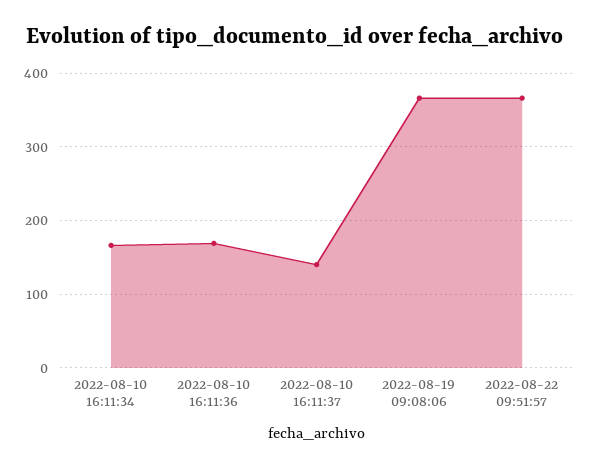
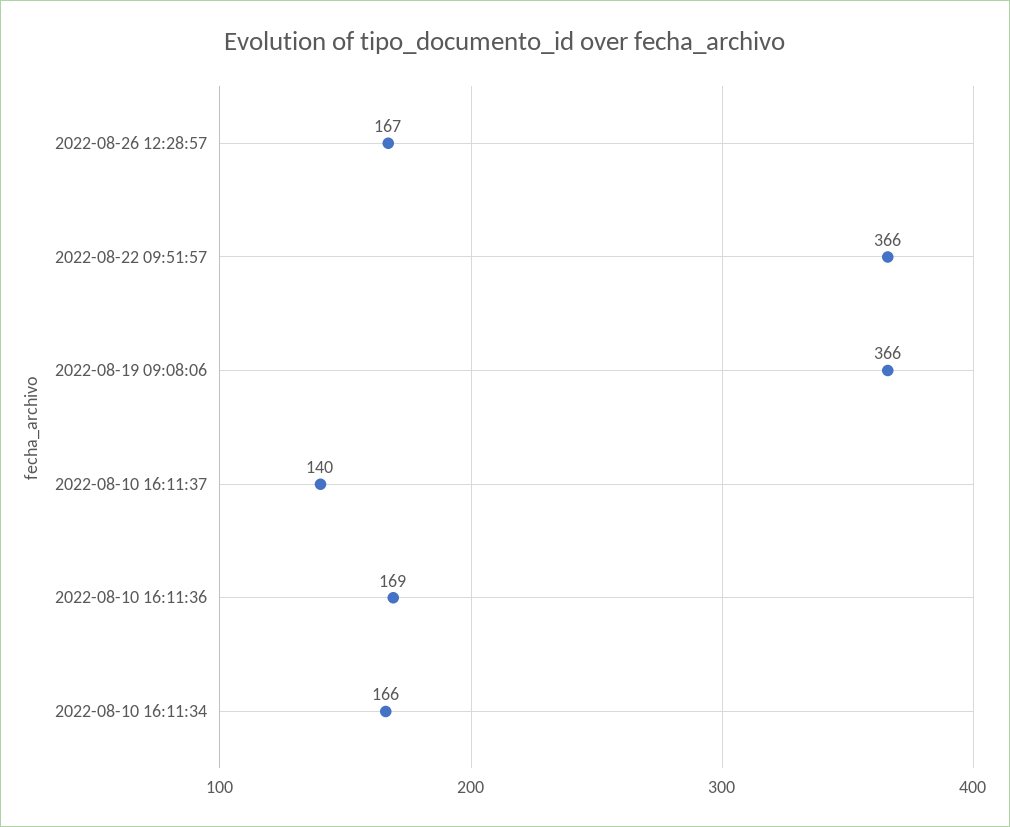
2022-08-26 12:28:57: none -> 167

